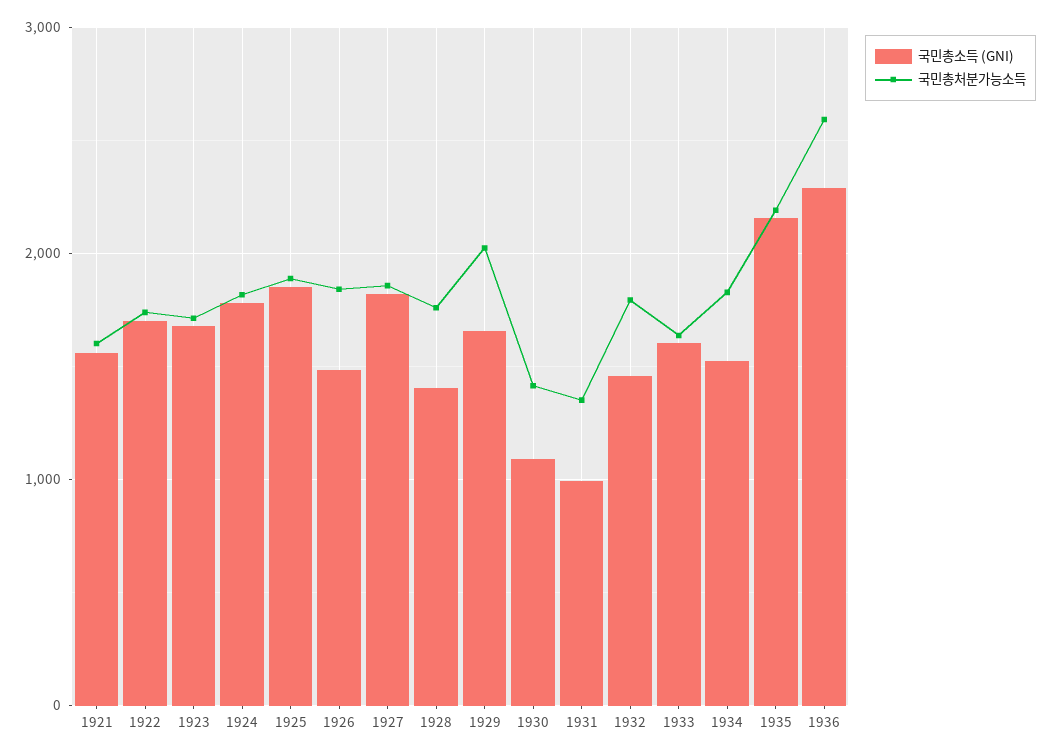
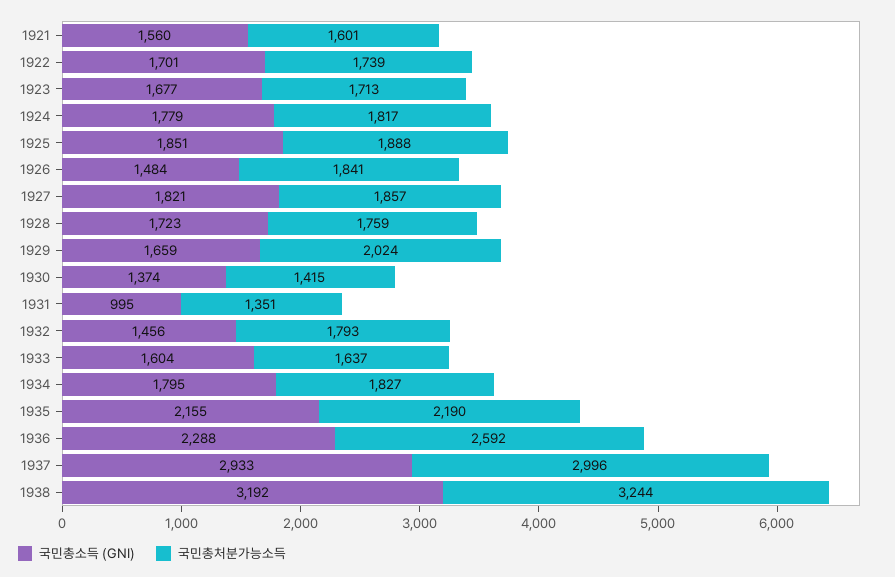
국민총소득 (GNI), 1928: 1400 -> 1723
국민총소득 (GNI), 1930: 1100 -> 1374
국민총소득 (GNI), 1934: 1500 -> 1795
국민총소득 (GNI), 1937: none -> 2933
국민총처분가능소득, 1937: none -> 2996
국민총소득 (GNI), 1938: none -> 3192
국민총처분가능소득, 1938: none -> 3244

